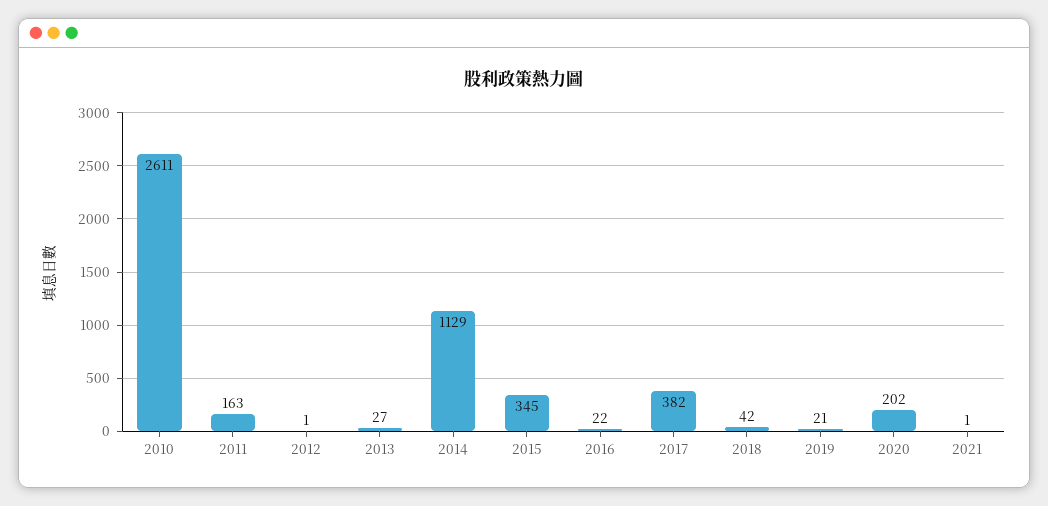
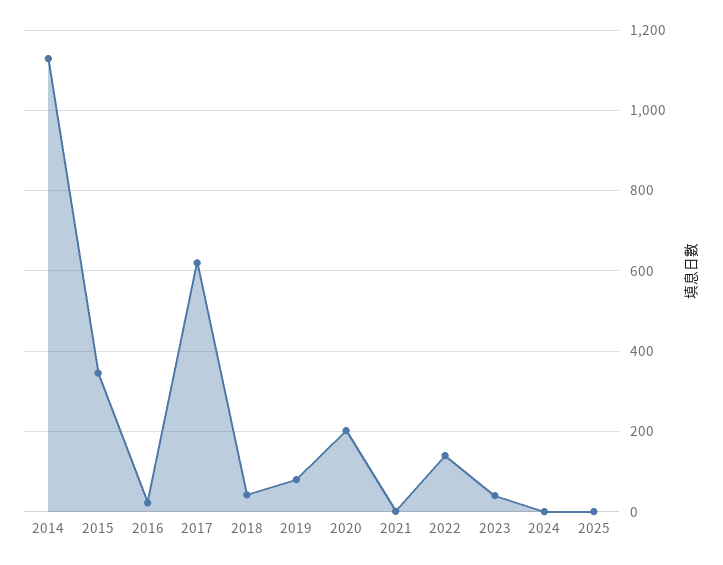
2010: 2611 -> none
2011: 163 -> none
2012: 1 -> none
2013: 27 -> none
2017: 382 -> 620
2019: 21 -> 80
2022: none -> 140
2023: none -> 40
2024: none -> 0
2025: none -> 0

